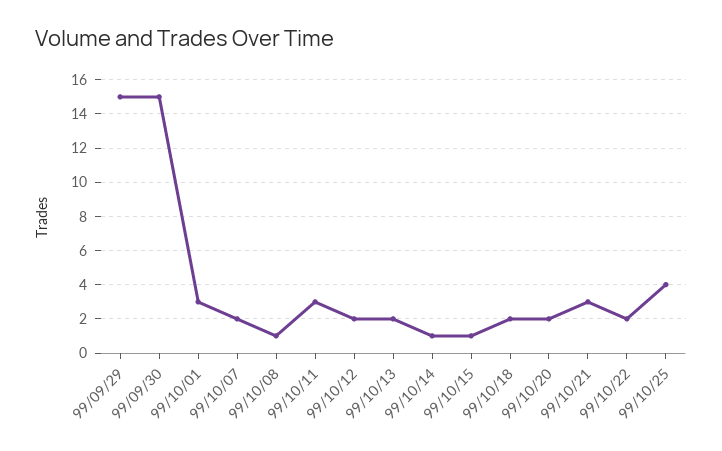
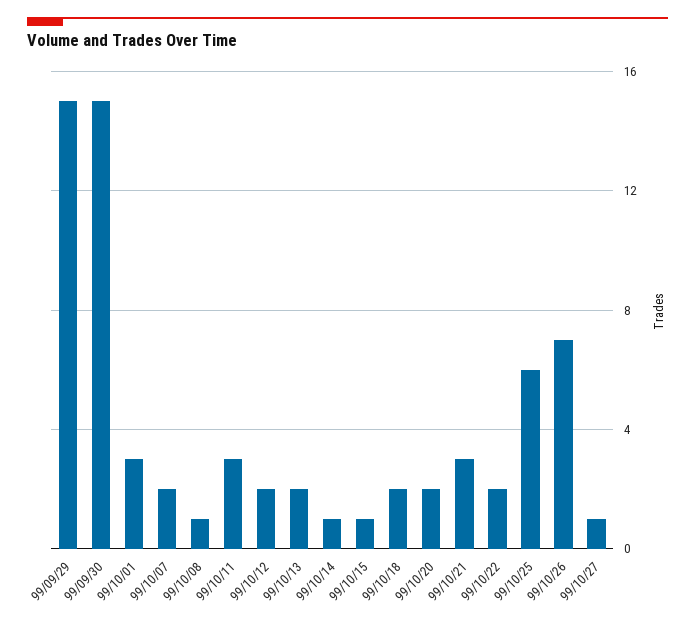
99/10/25: 4 -> 6
99/10/26: none -> 7
99/10/27: none -> 1

